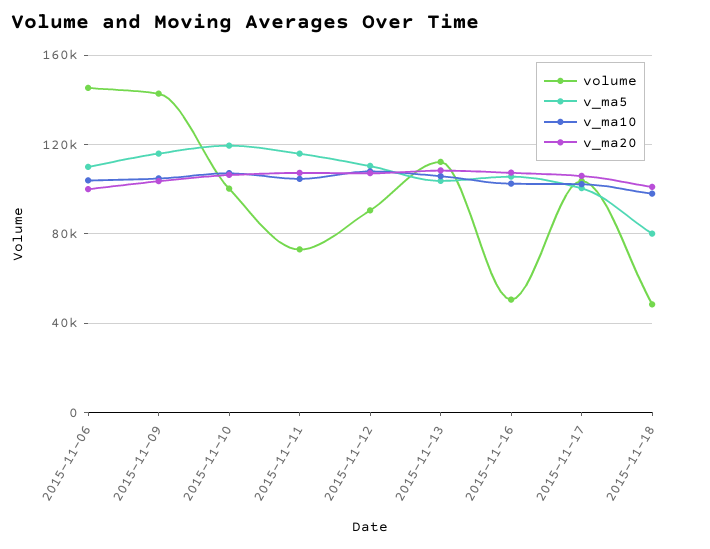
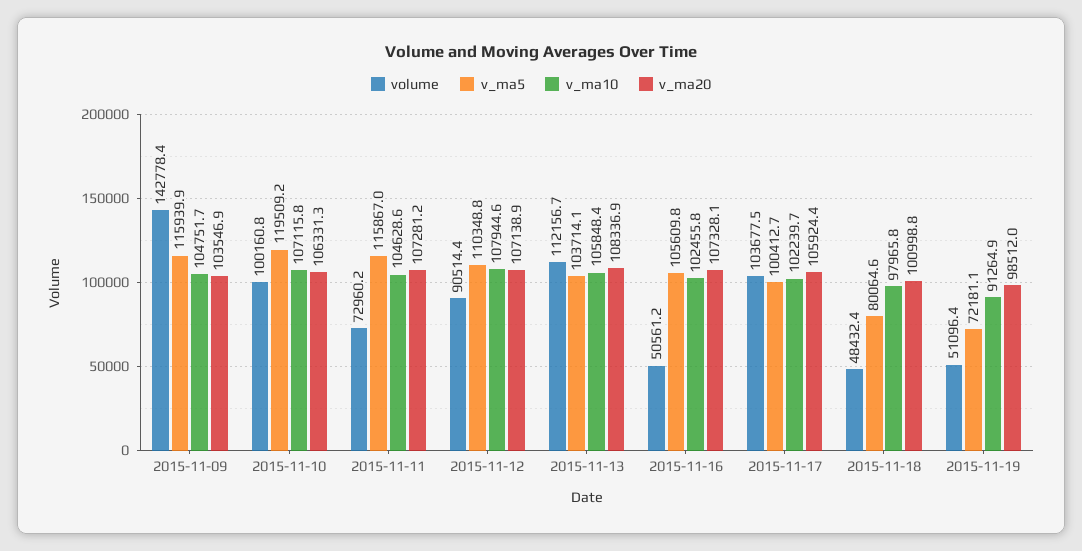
volume, 2015-11-06: 145000 -> none
v_ma5, 2015-11-06: 110000 -> none
v_ma10, 2015-11-06: 105000 -> none
v_ma20, 2015-11-06: 100000 -> none
volume, 2015-11-19: none -> 51096.4
v_ma5, 2015-11-19: none -> 72181.1
v_ma10, 2015-11-19: none -> 91264.9
v_ma20, 2015-11-19: none -> 98512

